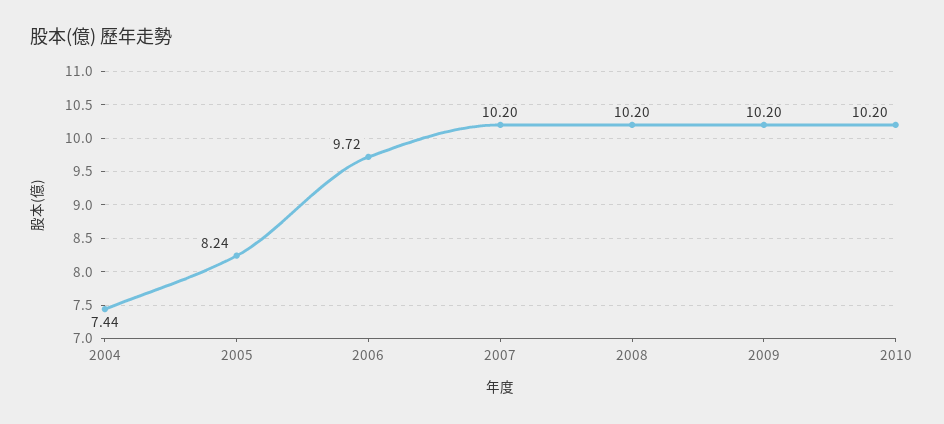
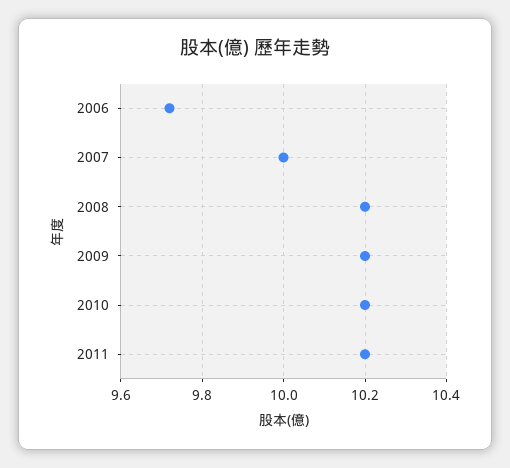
2004: 7.44 -> none
2005: 8.24 -> none
2007: 10.2 -> 10
2011: none -> 10.2

